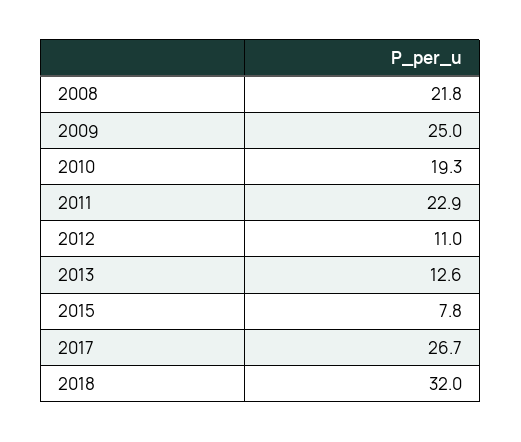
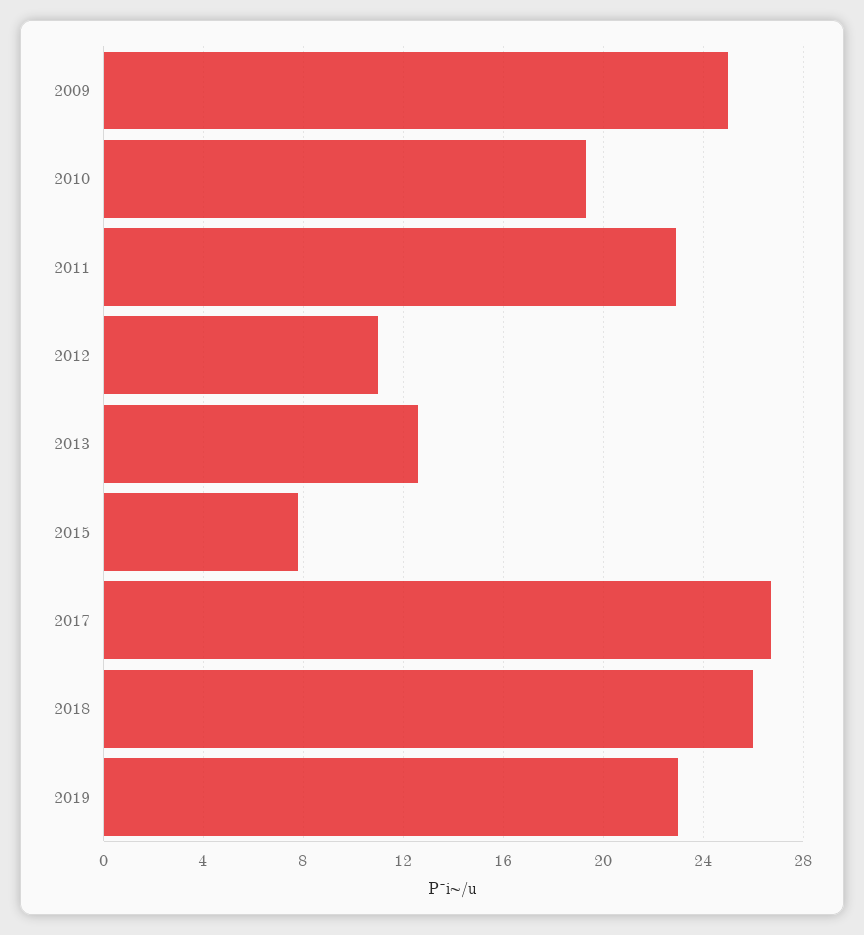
2008: 21.8 -> none
2018: 32 -> 26
2019: none -> 23

